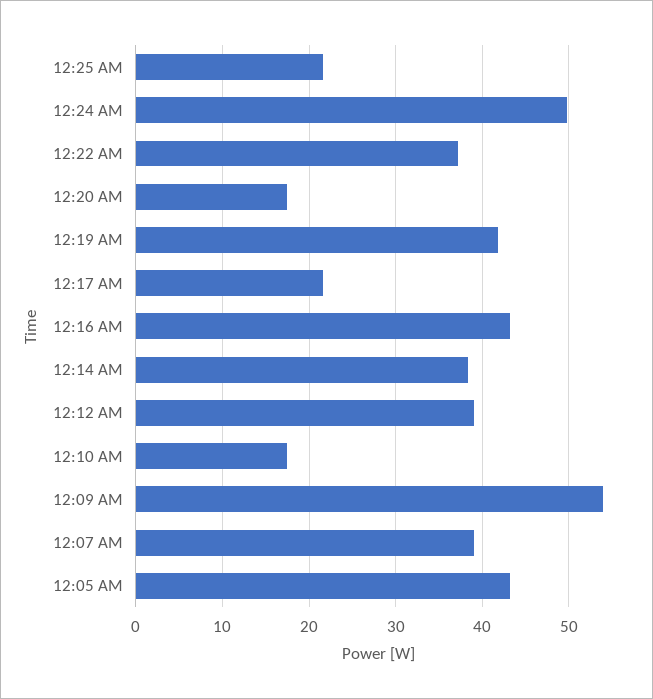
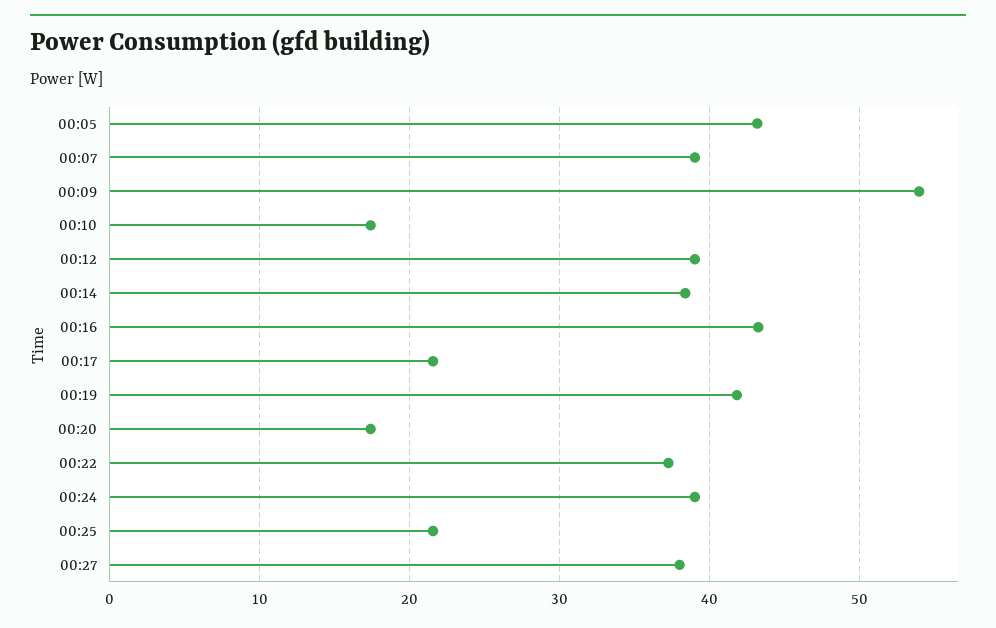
12:24 AM: 50 -> 39
00:27: none -> 38

